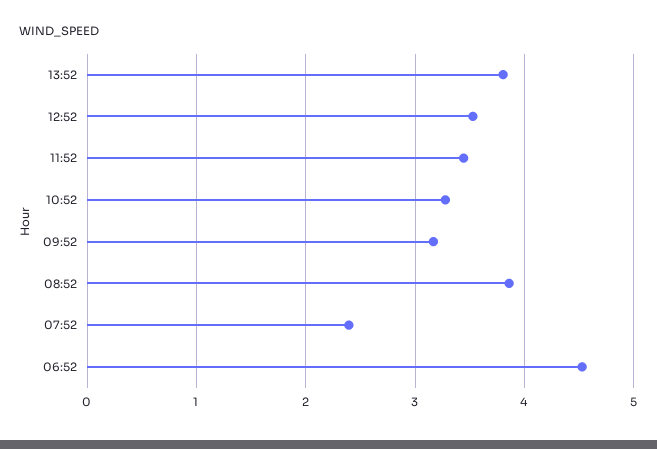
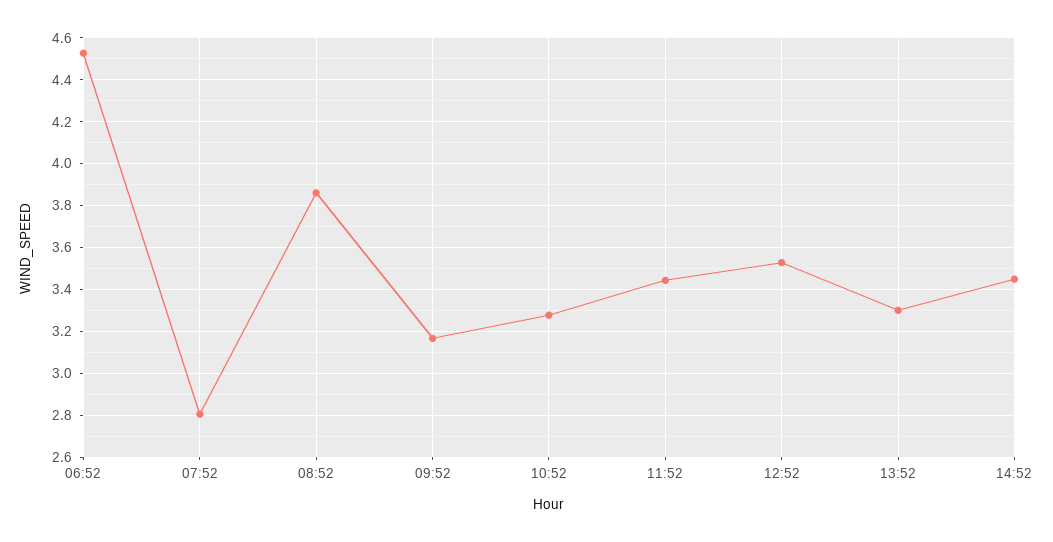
13:52: 3.8 -> 3.3
07:52: 2.4 -> 2.8
14:52: none -> 3.45

